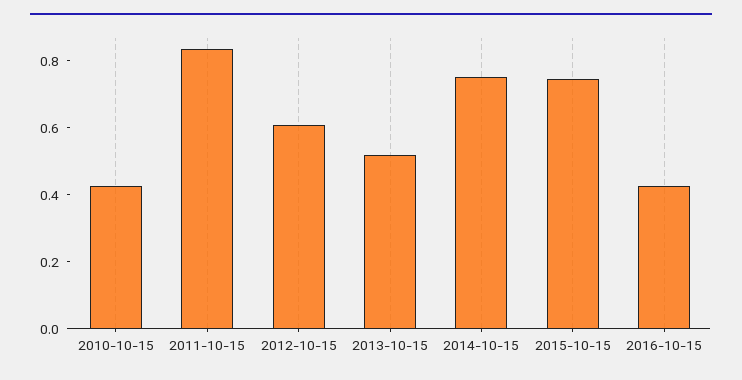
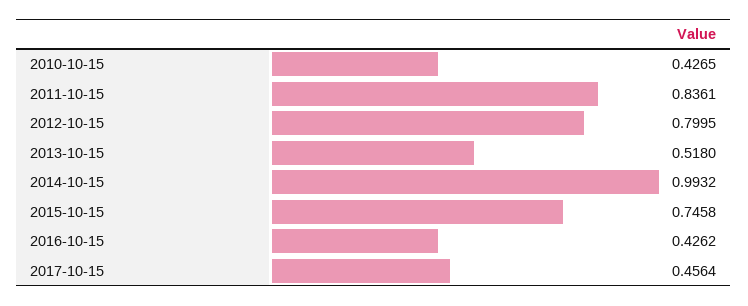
2012-10-15: 0.6 -> 0.7995
2014-10-15: 0.75 -> 0.9932
2017-10-15: none -> 0.4564

